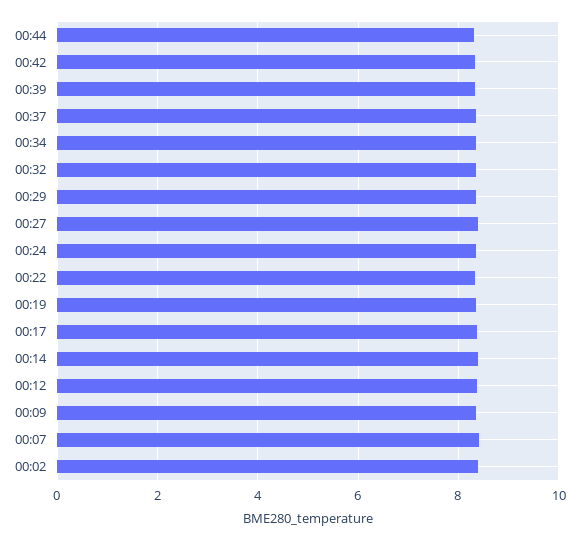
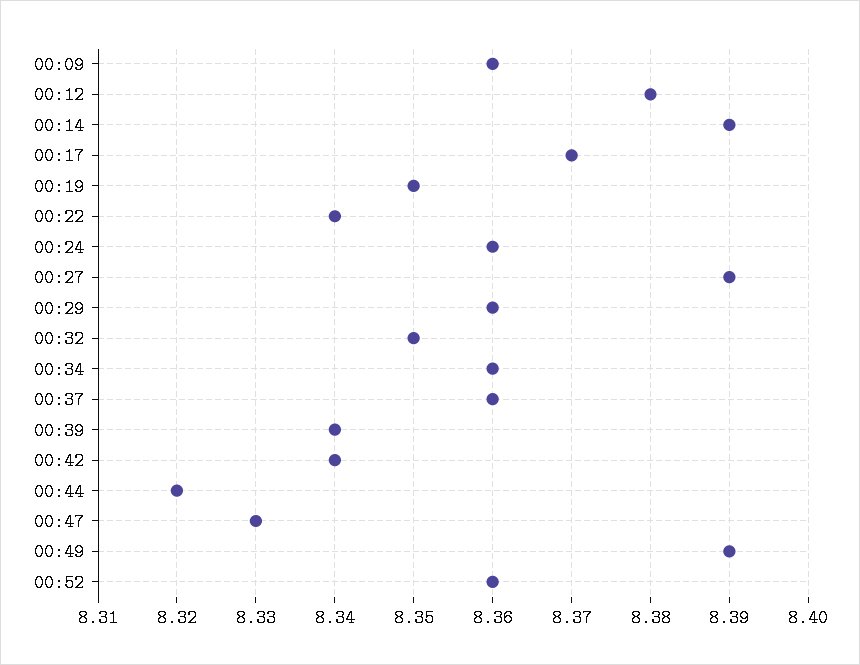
00:07: 8.4 -> none
00:02: 8.4 -> none
00:47: none -> 8.33
00:49: none -> 8.39
00:52: none -> 8.36

